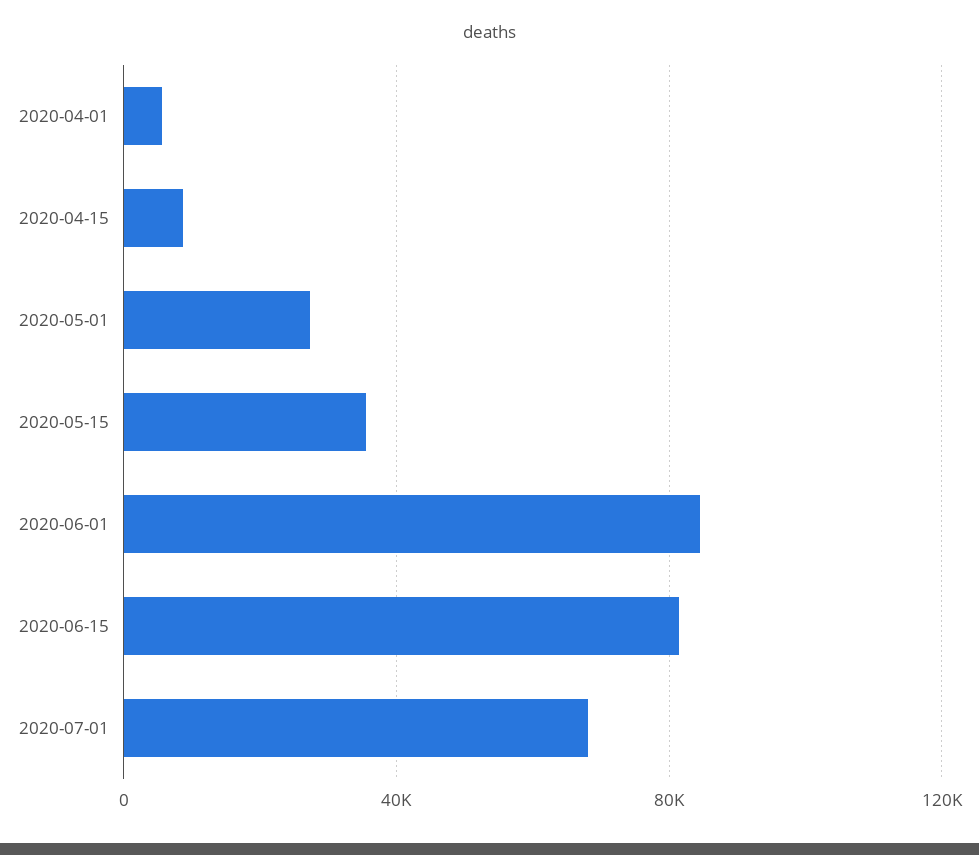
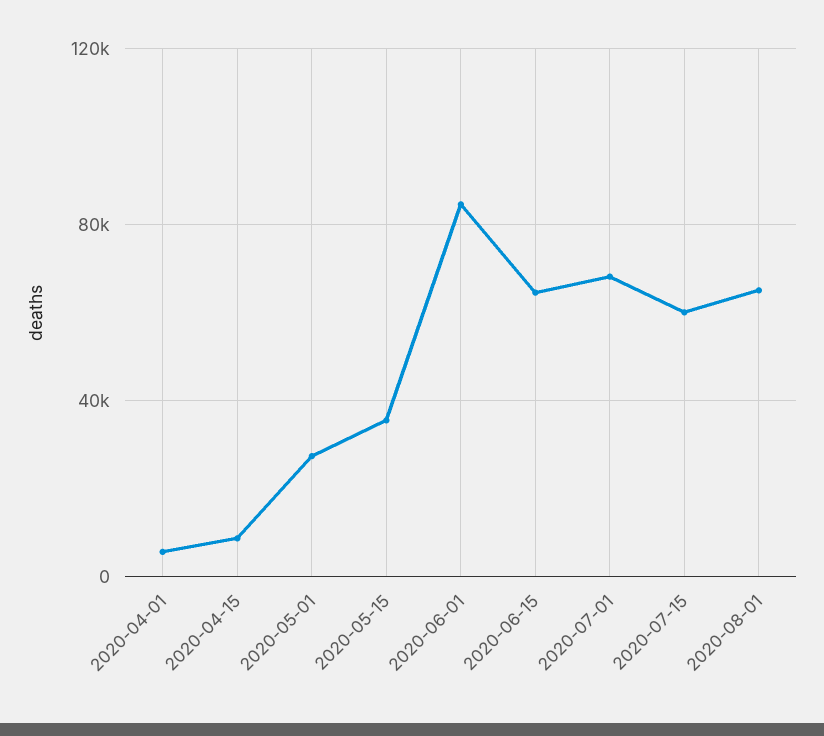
2020-06-15: 80000 -> 65000
2020-07-15: none -> 60000
2020-08-01: none -> 65000

